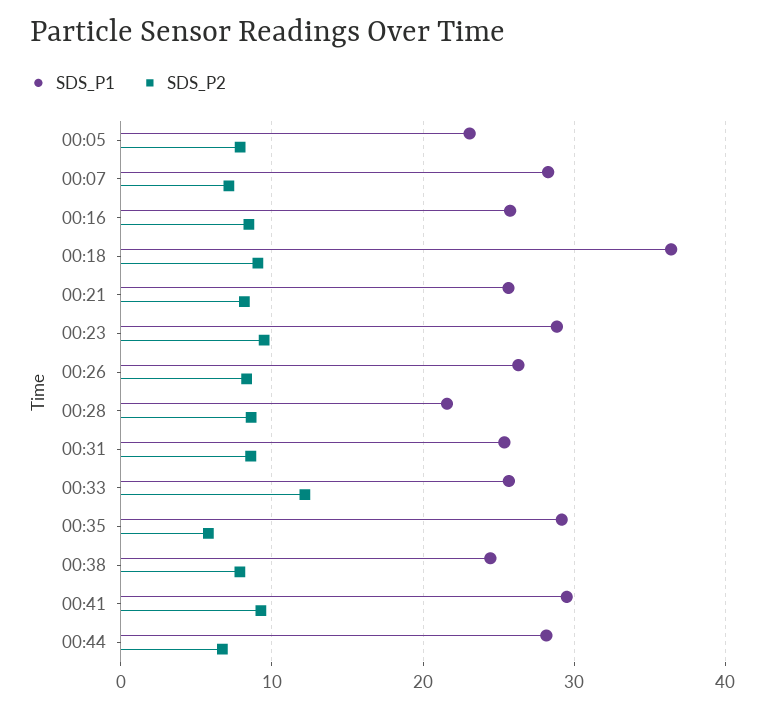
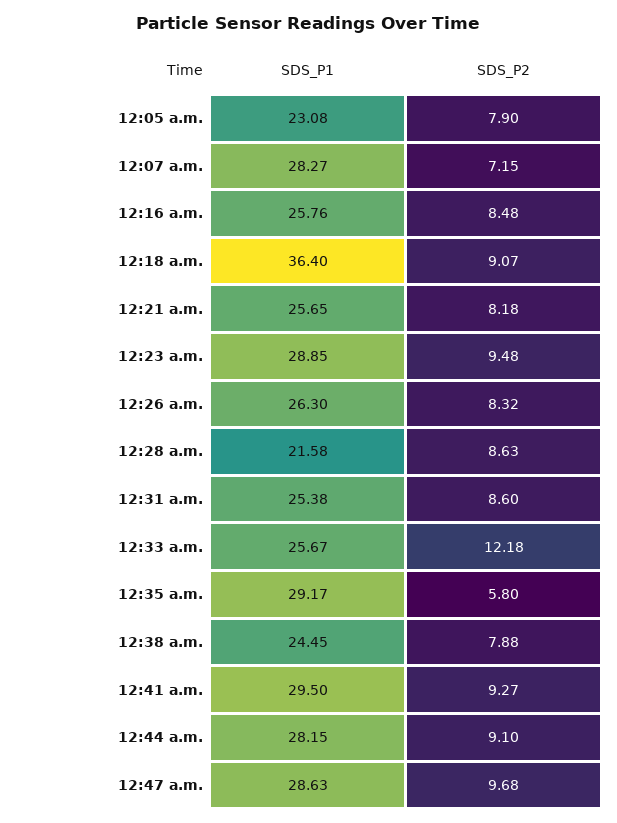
SDS_P2, 00:44: 7 -> 9.1
SDS_P1, 12:47 a.m.: none -> 28.63
SDS_P2, 12:47 a.m.: none -> 9.68

